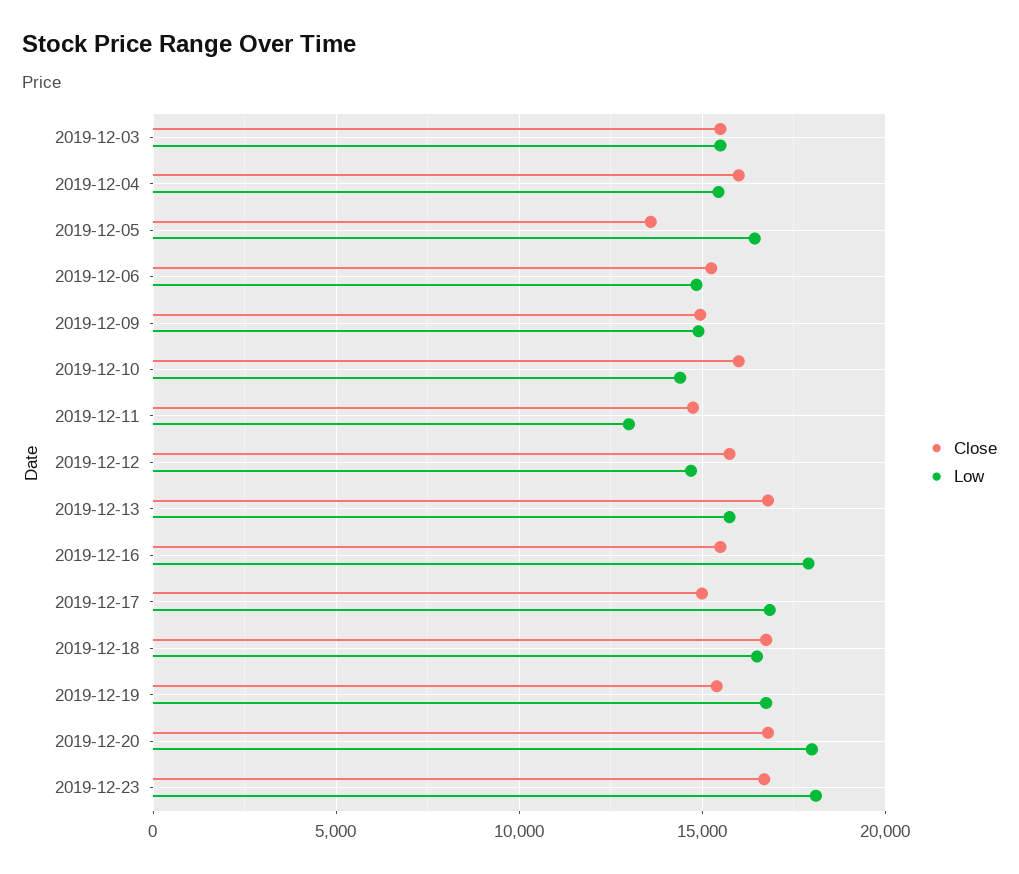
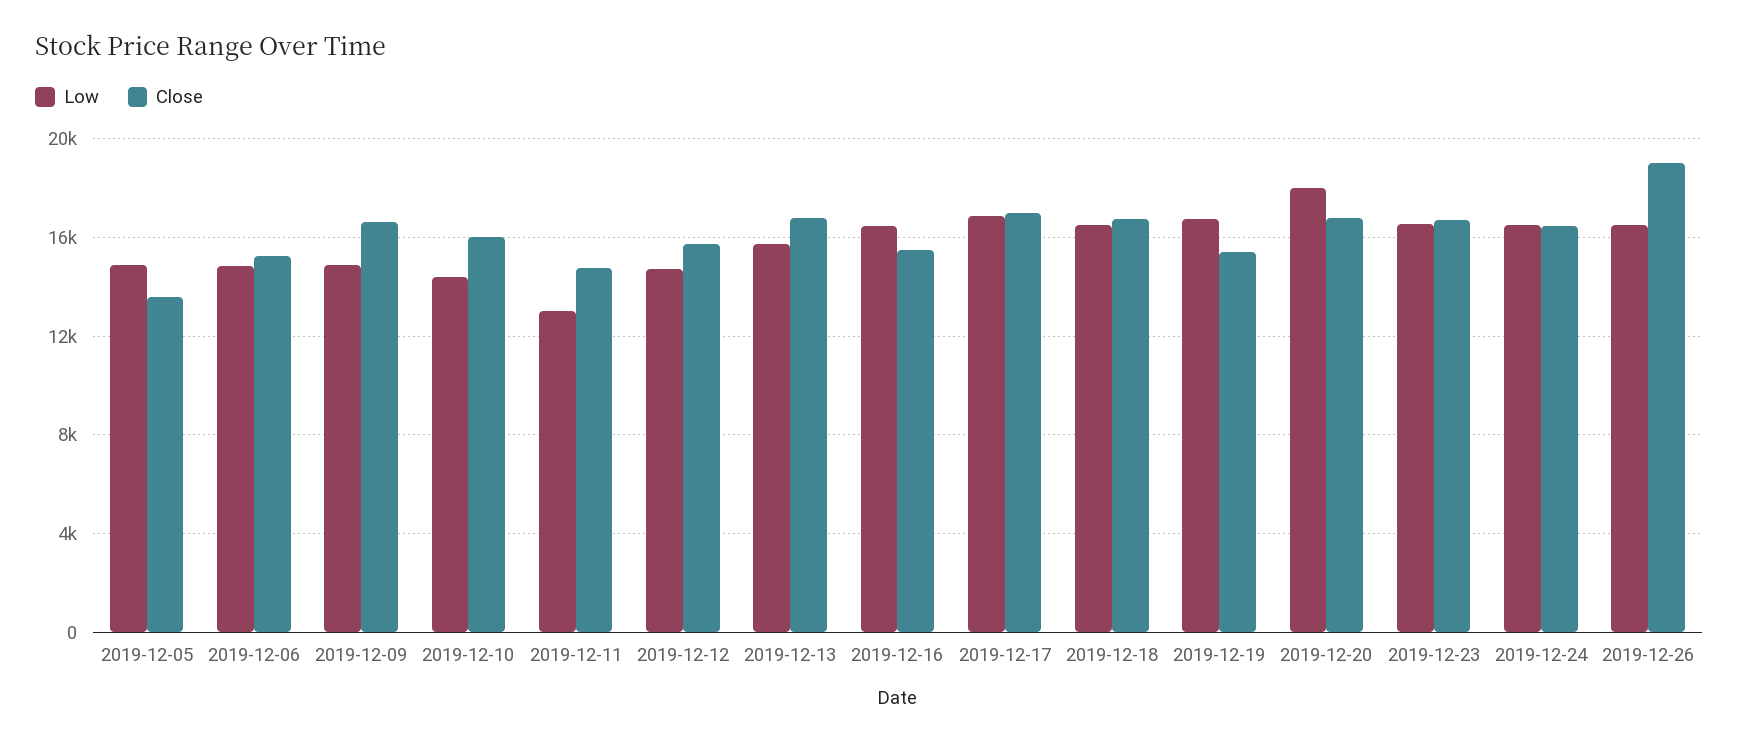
Close, 2019-12-03: 15500 -> none
Low, 2019-12-03: 15500 -> none
Close, 2019-12-04: 16000 -> none
Low, 2019-12-04: 15500 -> none
Low, 2019-12-05: 16500 -> 15000
Close, 2019-12-09: 15000 -> 16500
Low, 2019-12-16: 18000 -> 16500
Close, 2019-12-17: 15000 -> 17000
Low, 2019-12-23: 18000 -> 16500
Low, 2019-12-24: none -> 16500
Close, 2019-12-24: none -> 16500
Low, 2019-12-26: none -> 16500
Close, 2019-12-26: none -> 19000

